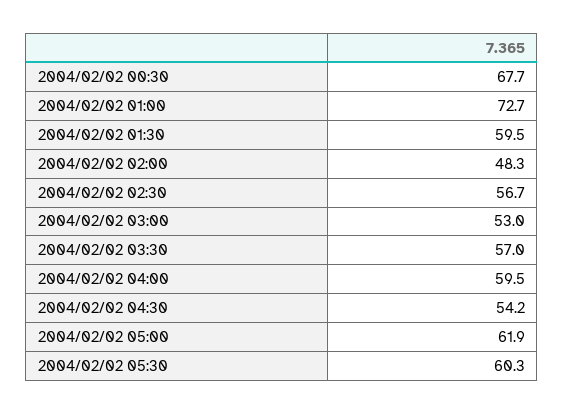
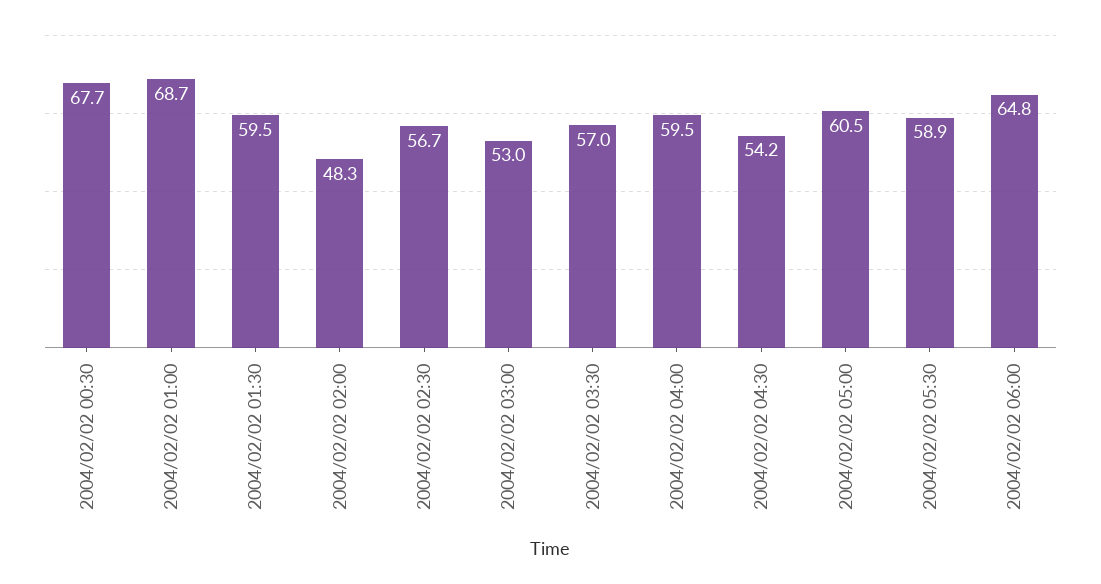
2004/02/02 01:00: 72.7 -> 68.7
2004/02/02 05:00: 61.9 -> 60.5
2004/02/02 05:30: 60.3 -> 58.9
2004/02/02 06:00: none -> 64.8

